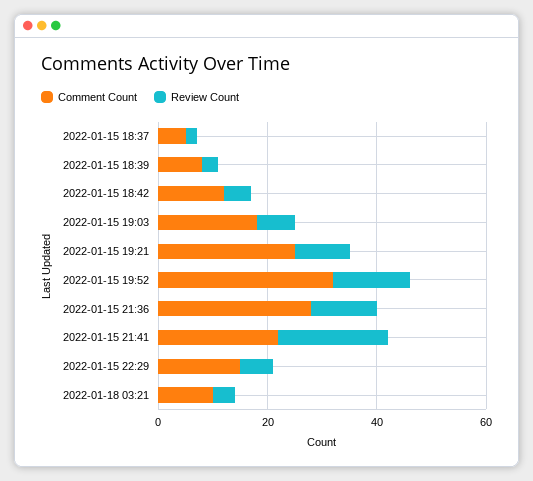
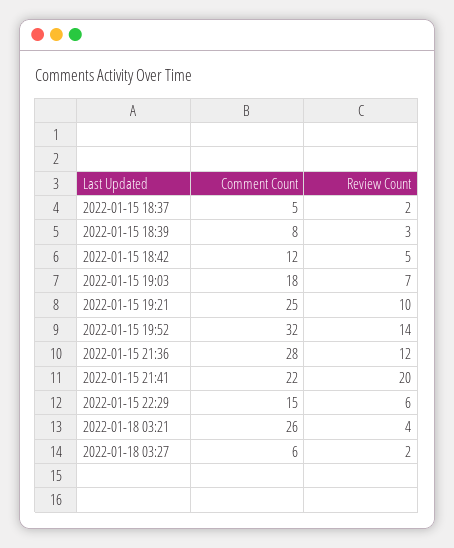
Comment Count, 2022-01-18 03:21: 10 -> 26
Comment Count, 2022-01-18 03:27: none -> 6
Review Count, 2022-01-18 03:27: none -> 2

